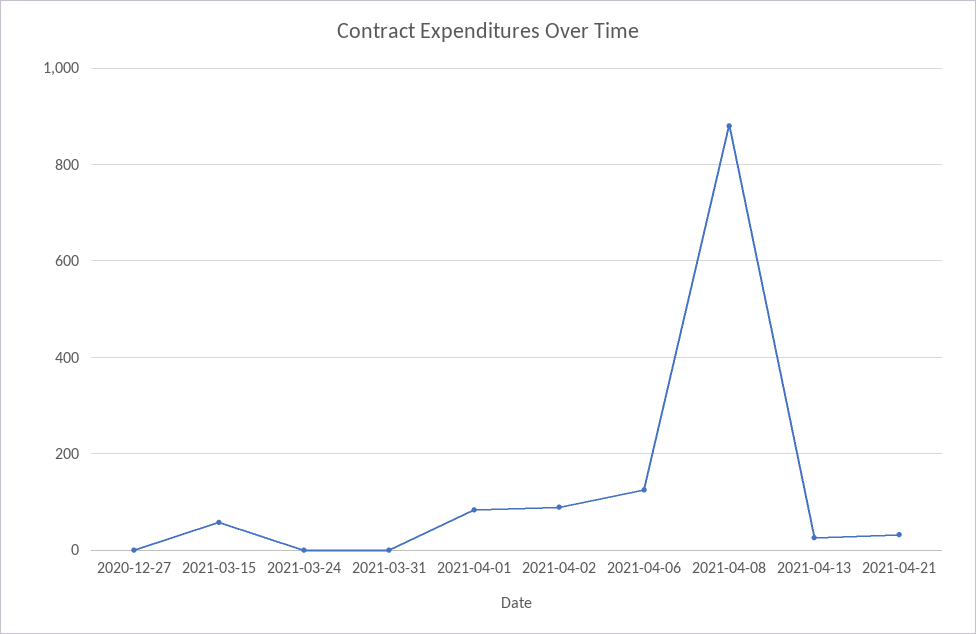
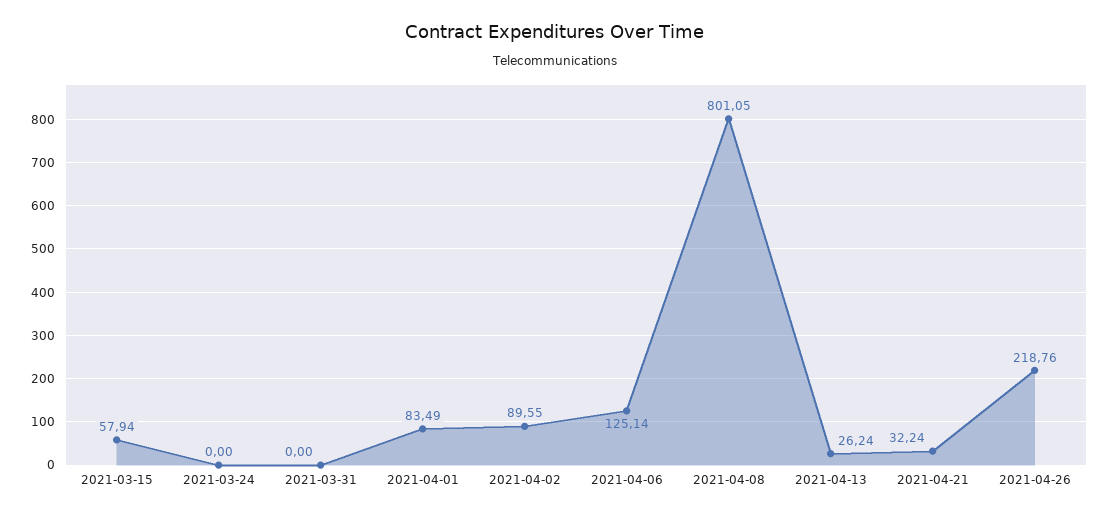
2020-12-27: 0 -> none
2021-04-08: 880 -> 801.05
2021-04-26: none -> 218.76

